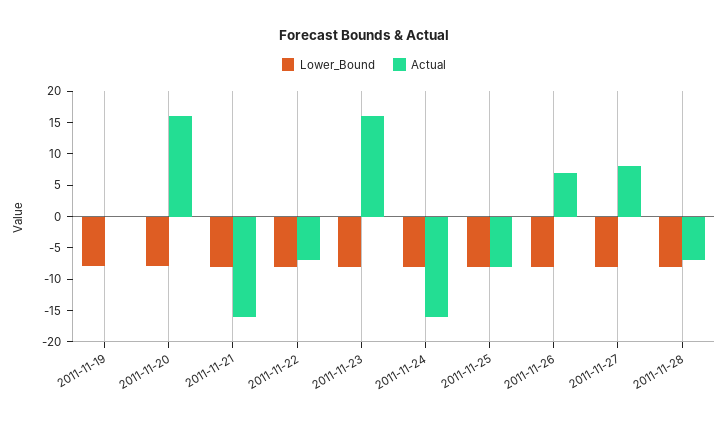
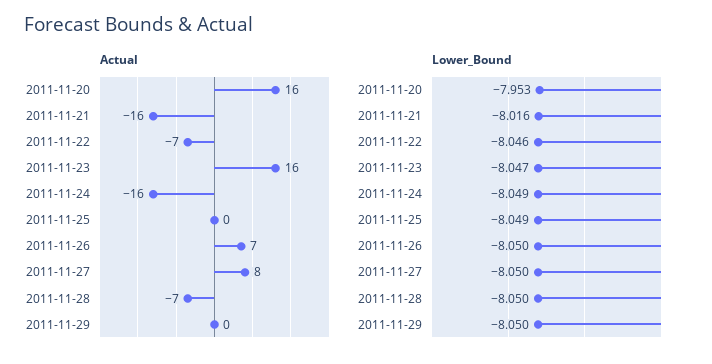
Lower_Bound, 2011-11-19: -7.5 -> none
Actual, 2011-11-19: 0 -> none
Actual, 2011-11-25: -7.5 -> 0
Actual, 2011-11-29: none -> 0
Lower_Bound, 2011-11-29: none -> -8.05

